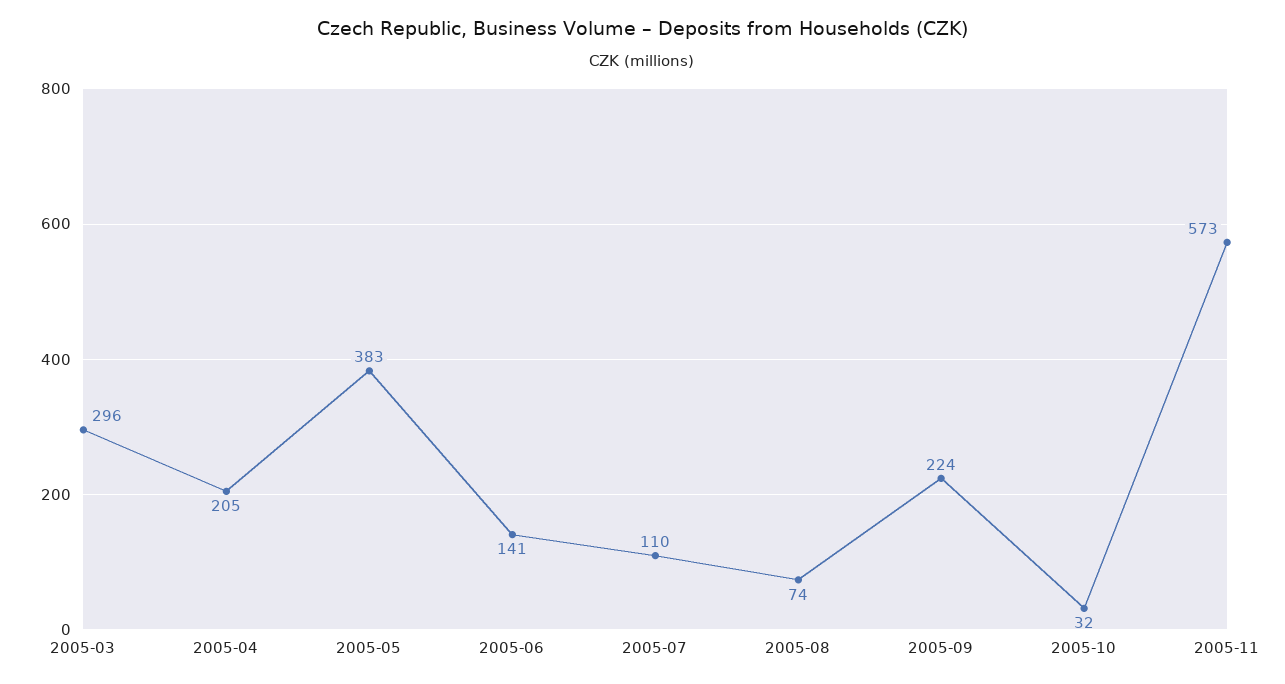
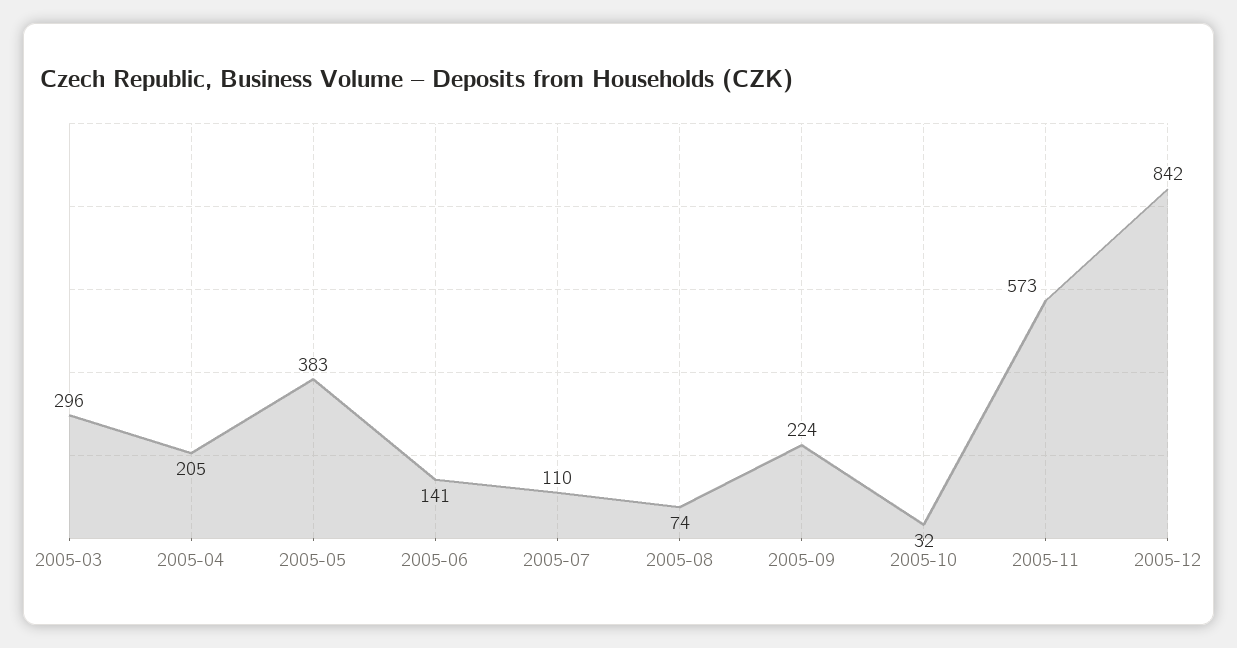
2005-12: none -> 842

